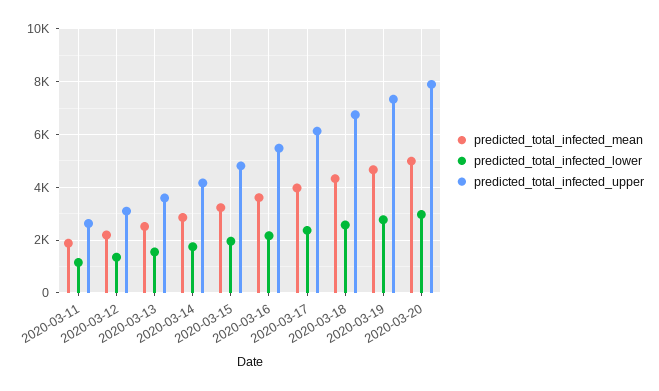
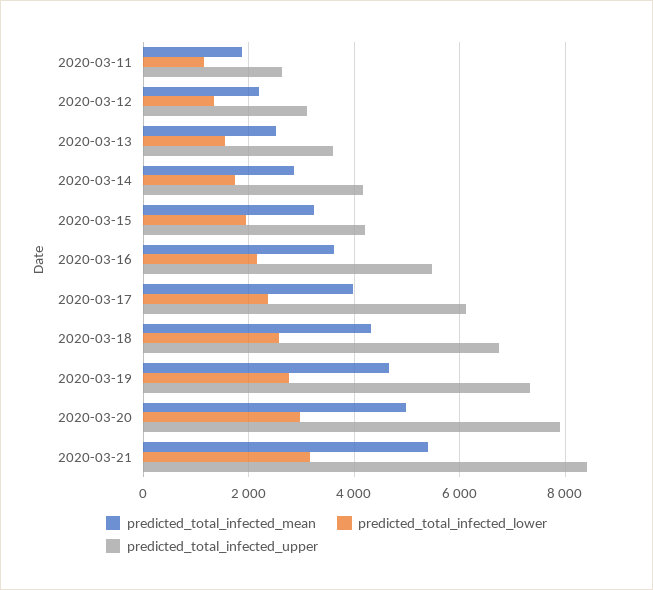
predicted_total_infected_upper, 2020-03-15: 4750 -> 4200
predicted_total_infected_mean, 2020-03-21: none -> 5400
predicted_total_infected_lower, 2020-03-21: none -> 3200
predicted_total_infected_upper, 2020-03-21: none -> 8400

